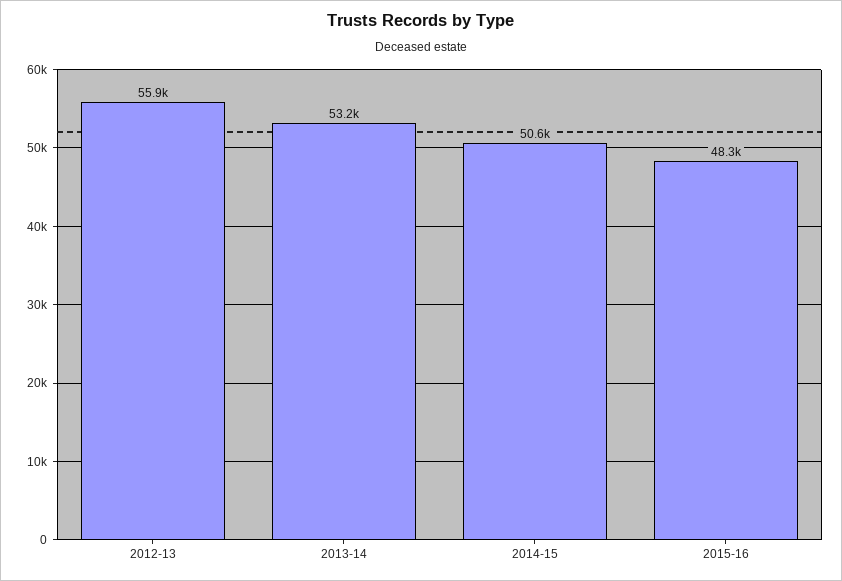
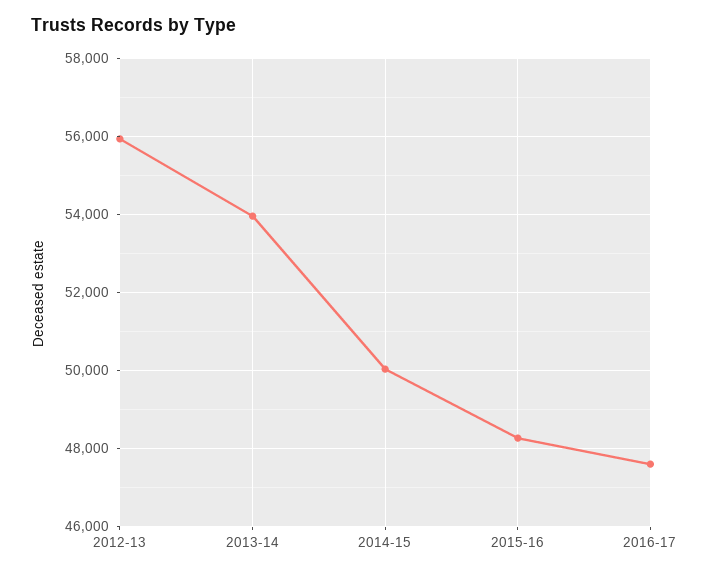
2013-14: 53200 -> 54000
2014-15: 50600 -> 50000
2016-17: none -> 47600

